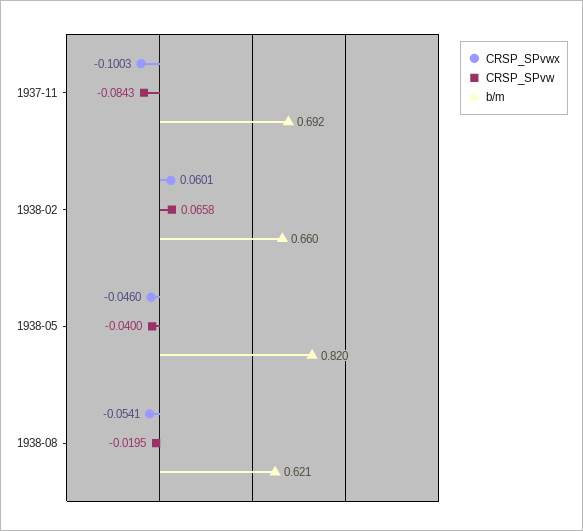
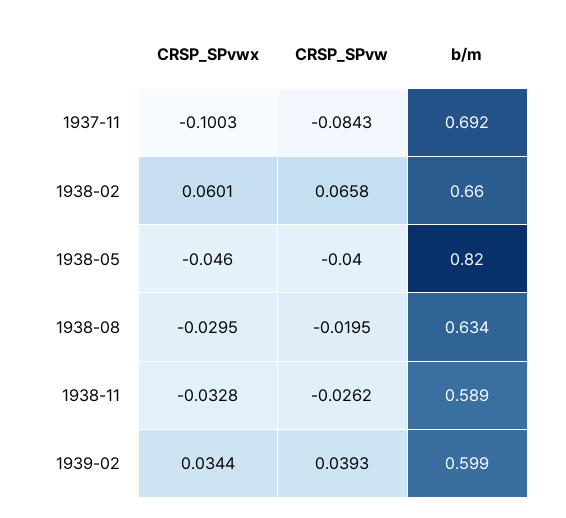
CRSP_SPvwx, 1938-08: -0.0541 -> -0.0295
b/m, 1938-08: 0.621 -> 0.634
CRSP_SPvwx, 1938-11: none -> -0.0328
CRSP_SPvw, 1938-11: none -> -0.0262
b/m, 1938-11: none -> 0.589
CRSP_SPvwx, 1939-02: none -> 0.0344
CRSP_SPvw, 1939-02: none -> 0.0393
b/m, 1939-02: none -> 0.599

